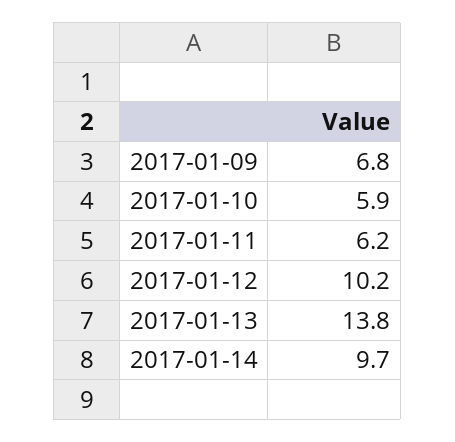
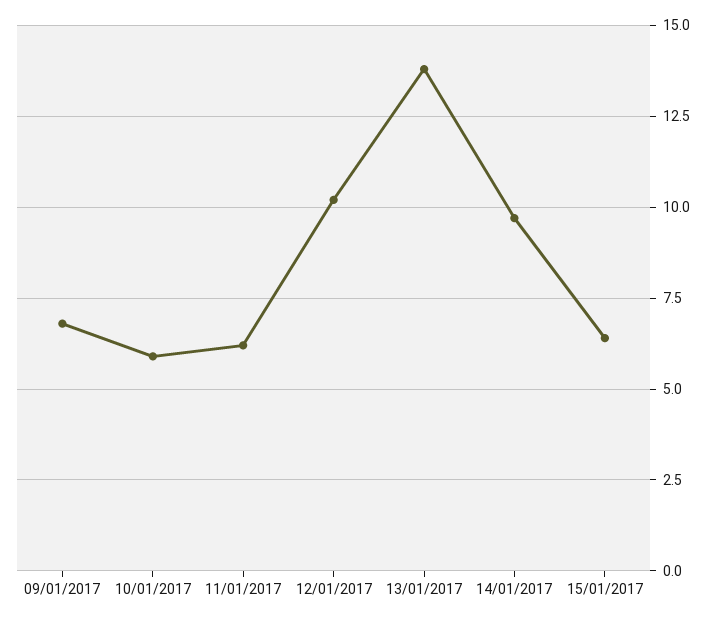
15/01/2017: none -> 6.5

